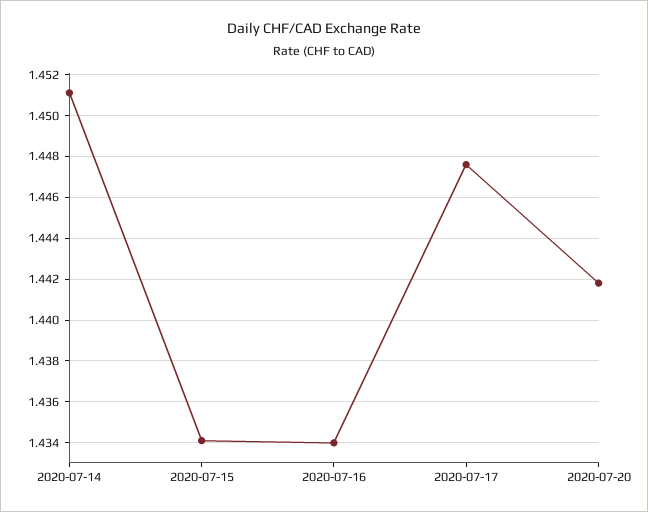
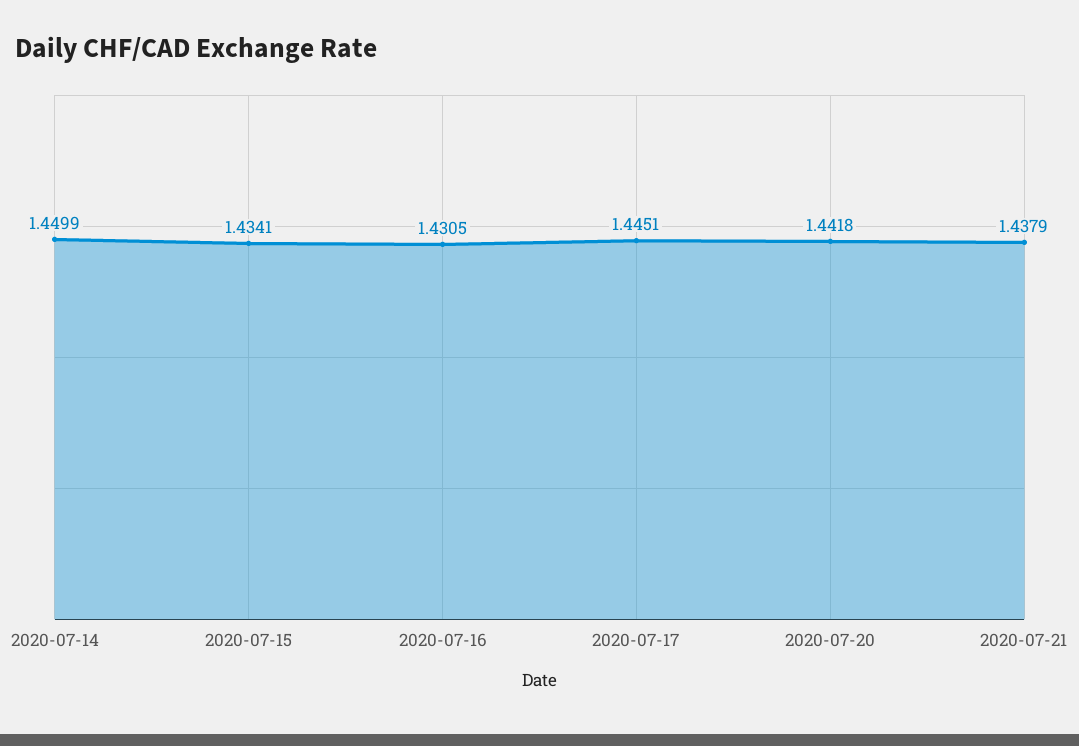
2020-07-14: 1.451 -> 1.4499
2020-07-16: 1.434 -> 1.4305
2020-07-17: 1.4475 -> 1.4451
2020-07-21: none -> 1.4379

